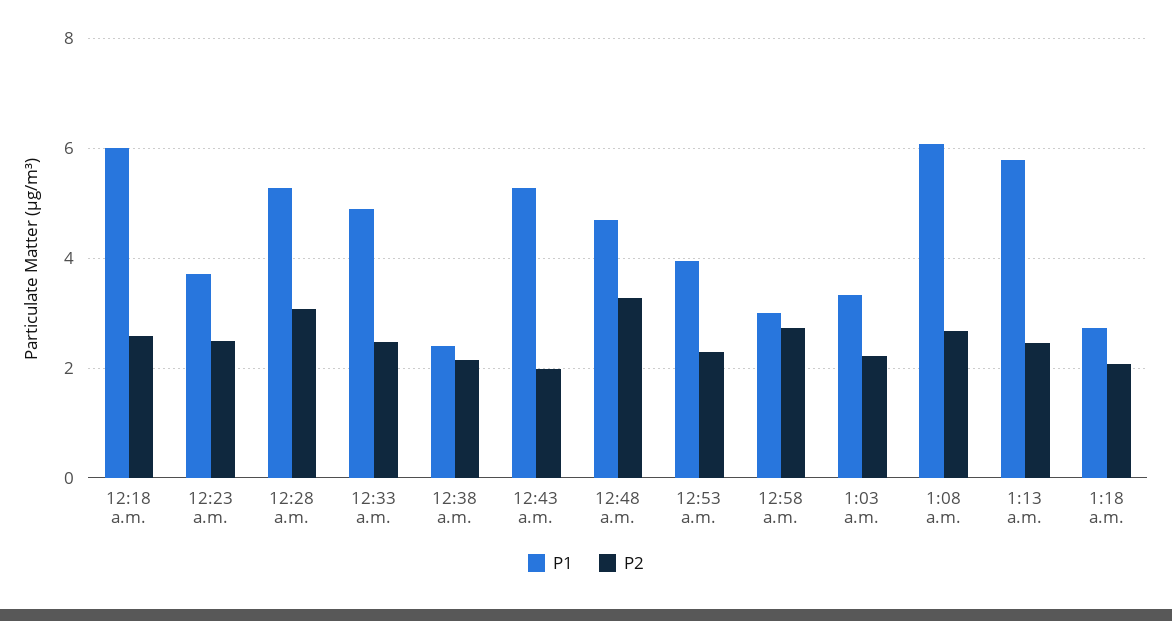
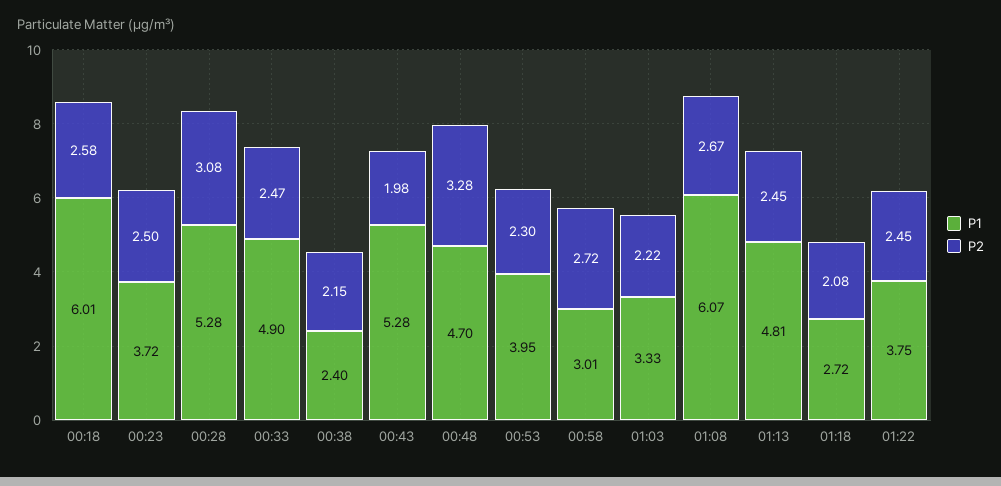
P1, 1:13 a.m.: 5.8 -> 4.81
P1, 01:22: none -> 3.75
P2, 01:22: none -> 2.45

